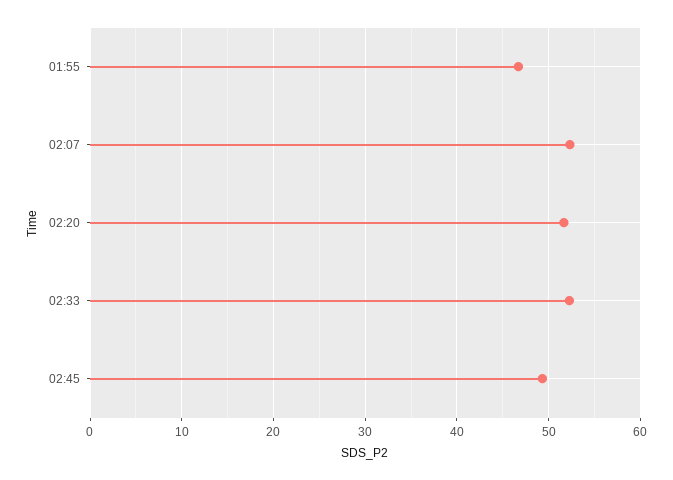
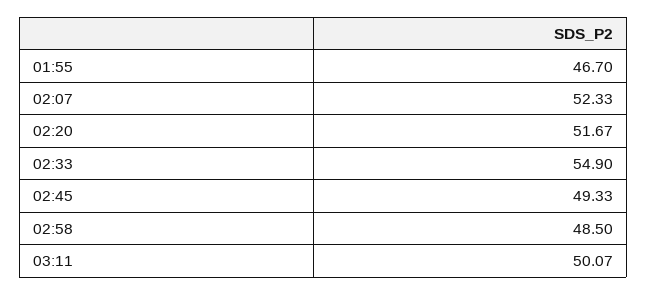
02:33: 52 -> 54.9
02:58: none -> 48.5
03:11: none -> 50.07

